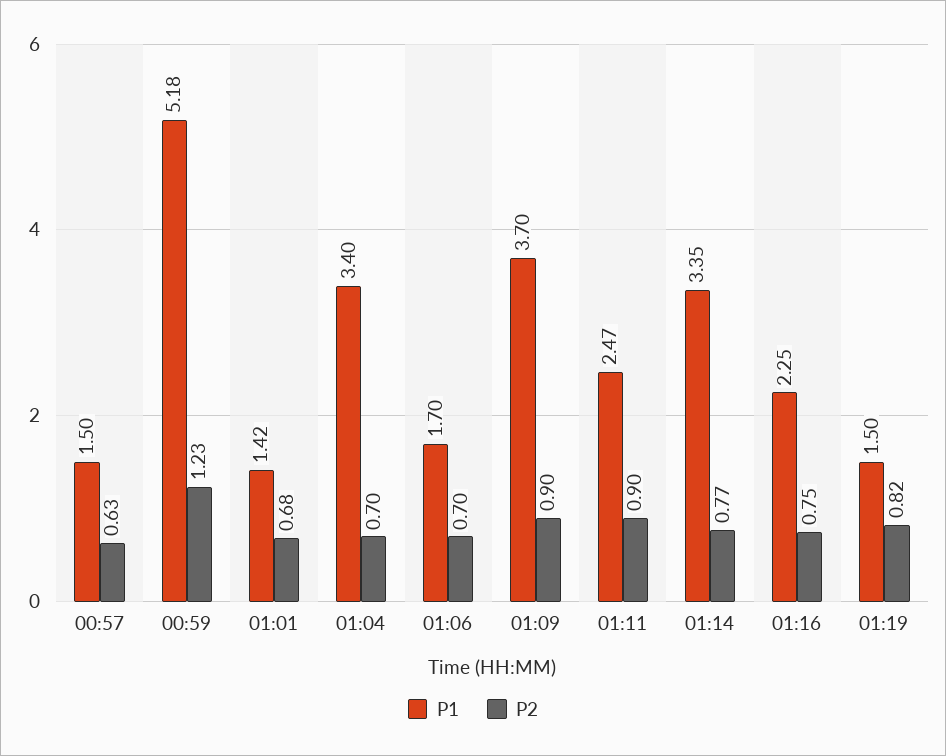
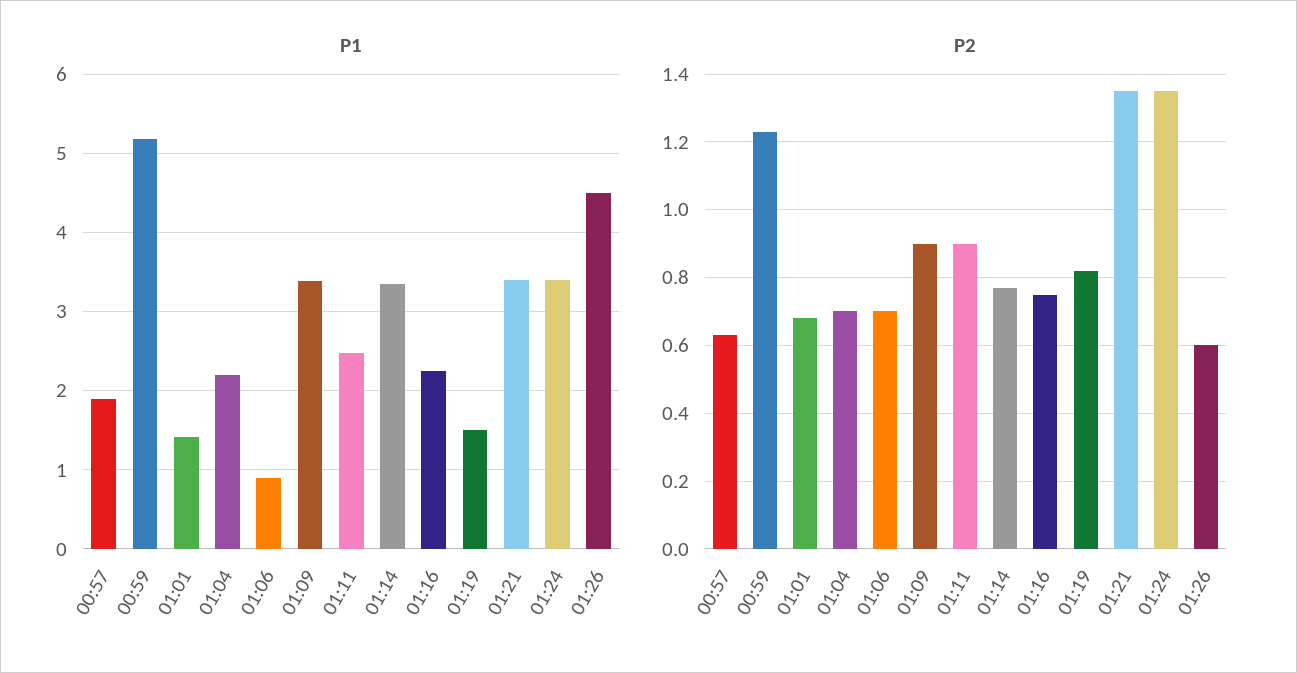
P1, 00:57: 1.5 -> 1.9
P1, 01:04: 3.4 -> 2.2
P1, 01:06: 1.7 -> 0.9
P1, 01:09: 3.7 -> 3.4
P1, 01:21: none -> 3.4
P1, 01:24: none -> 3.4
P1, 01:26: none -> 4.5
P2, 01:21: none -> 1.35
P2, 01:24: none -> 1.35
P2, 01:26: none -> 0.6

